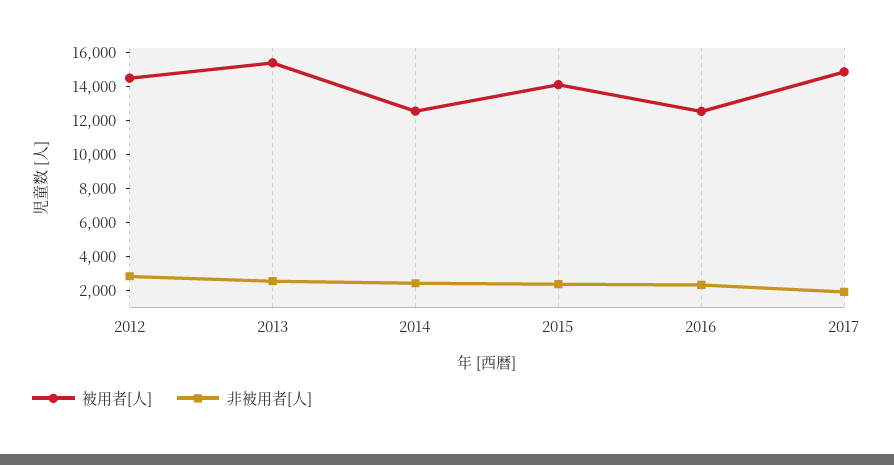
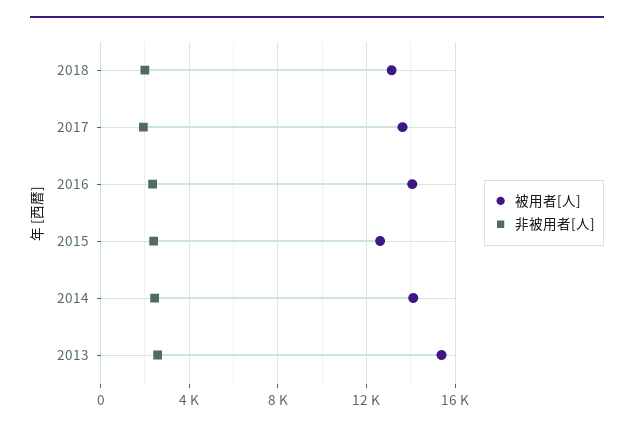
被用者[人], 2012: 14500 -> none
非被用者[人], 2012: 3000 -> none
被用者[人], 2014: 12500 -> 14000
被用者[人], 2015: 14000 -> 12500
被用者[人], 2016: 12500 -> 14000
被用者[人], 2017: 15000 -> 13500
被用者[人], 2018: none -> 13000
非被用者[人], 2018: none -> 2000

